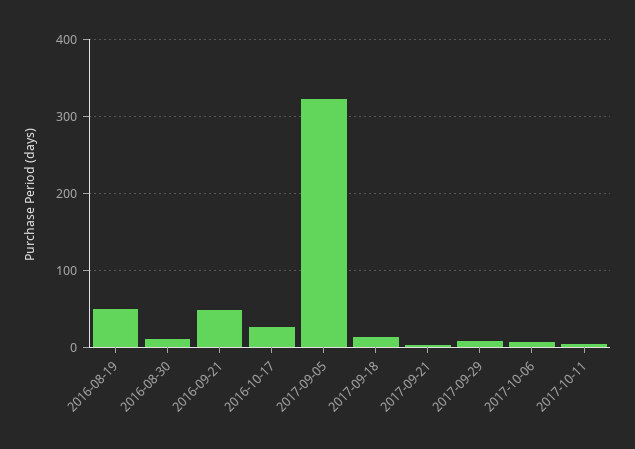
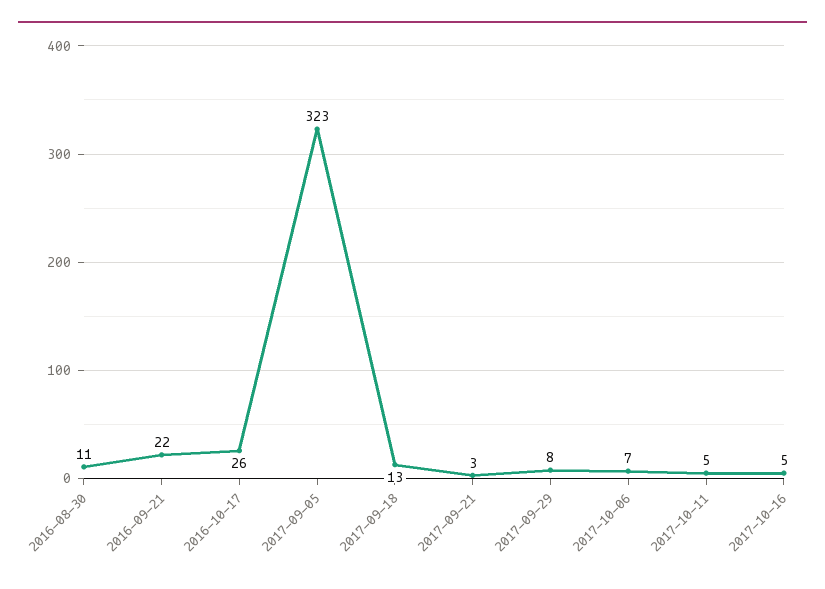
2016-08-19: 50 -> none
2016-09-21: 50 -> 22
2017-10-16: none -> 5

